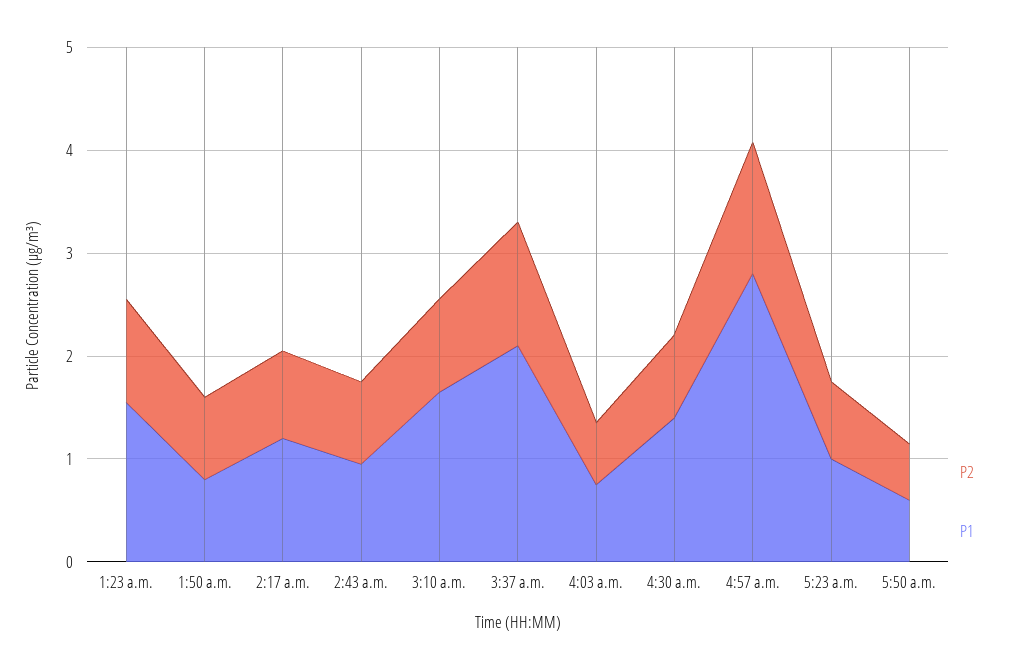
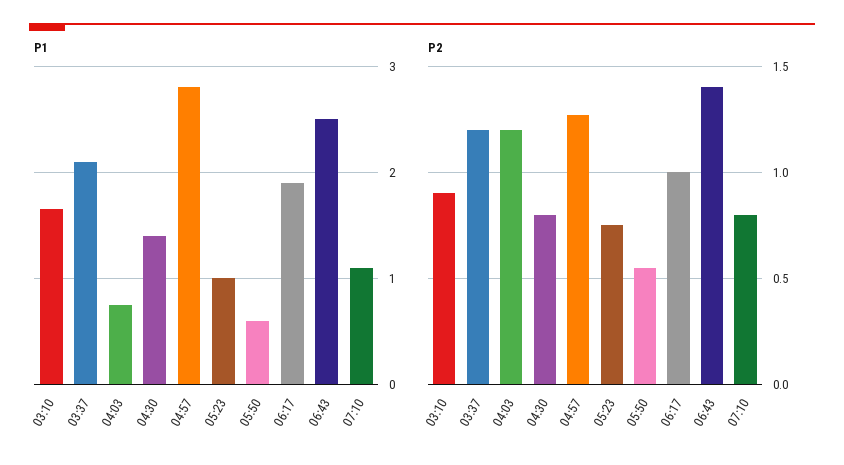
P2, 1:23 a.m.: 1 -> none
P1, 1:23 a.m.: 1.6 -> none
P2, 1:50 a.m.: 0.8 -> none
P1, 1:50 a.m.: 0.8 -> none
P2, 2:17 a.m.: 0.8 -> none
P1, 2:17 a.m.: 1.2 -> none
P2, 2:43 a.m.: 0.8 -> none
P1, 2:43 a.m.: 1 -> none
P2, 4:03 a.m.: 0.6 -> 1.2
P1, 06:17: none -> 1.9
P1, 06:43: none -> 2.5
P1, 07:10: none -> 1.1
P2, 06:17: none -> 1
P2, 06:43: none -> 1.4
P2, 07:10: none -> 0.8

